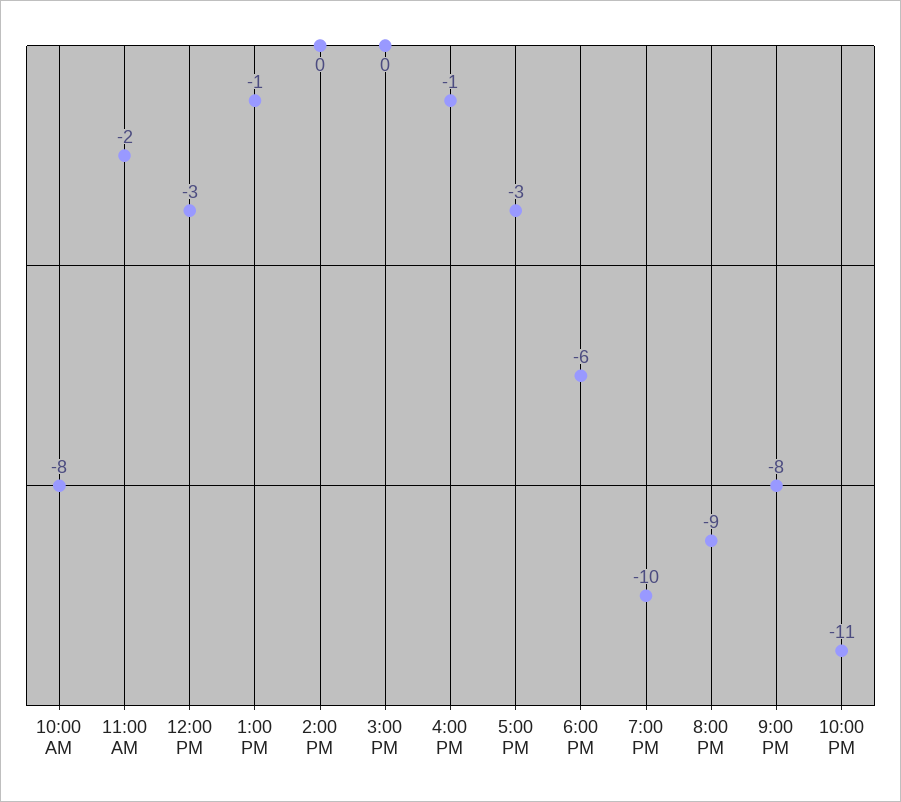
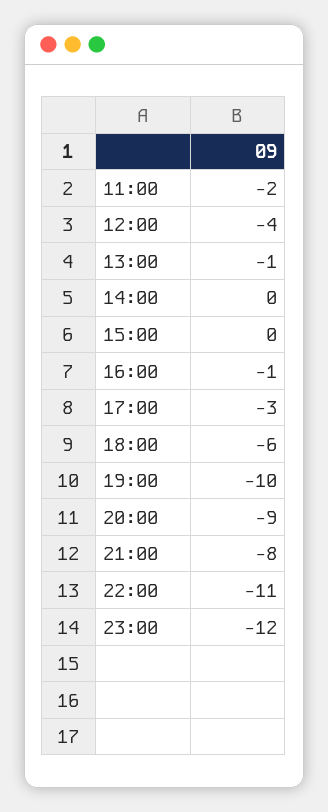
10:00 AM: -8 -> none
12:00 PM: -3 -> -4
23:00: none -> -12

